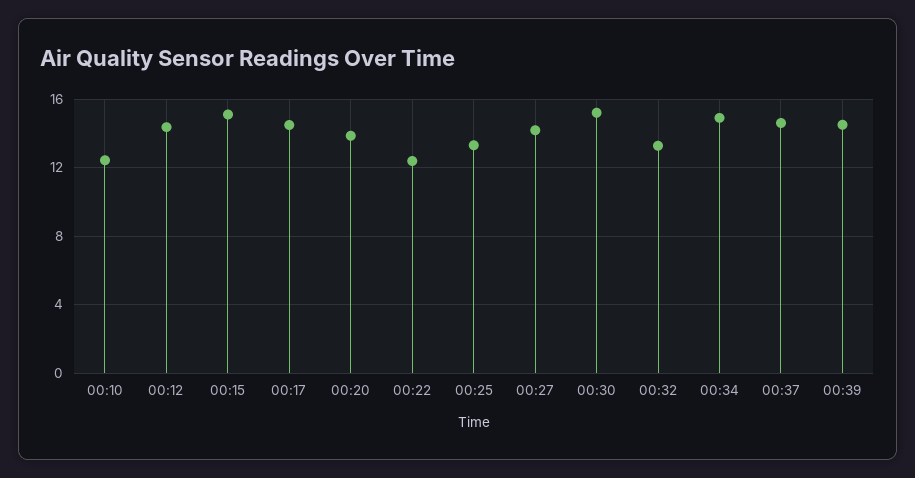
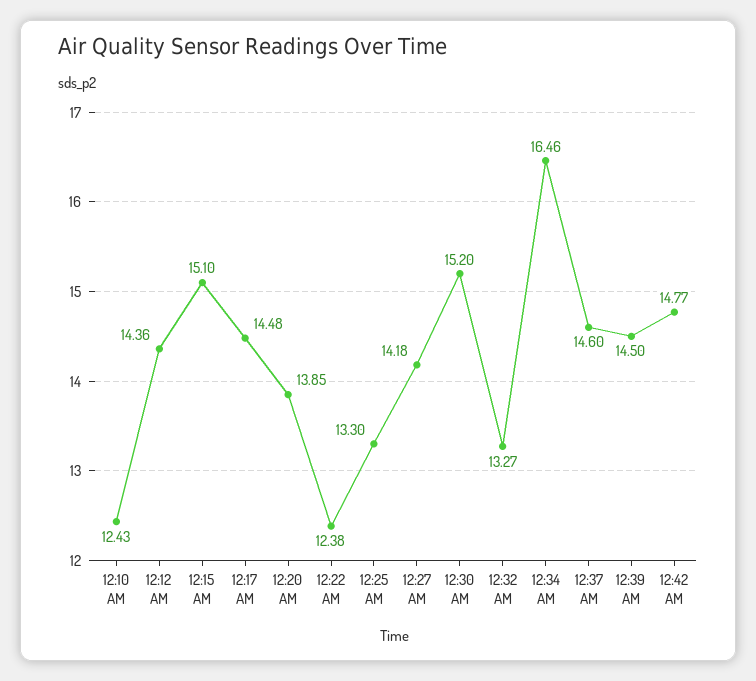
00:34: 15 -> 16.46
12:42 AM: none -> 14.77

